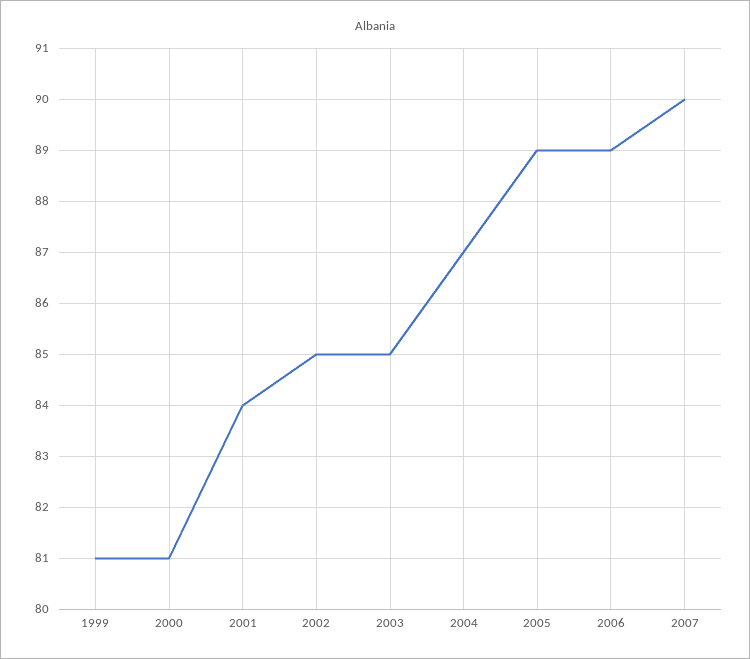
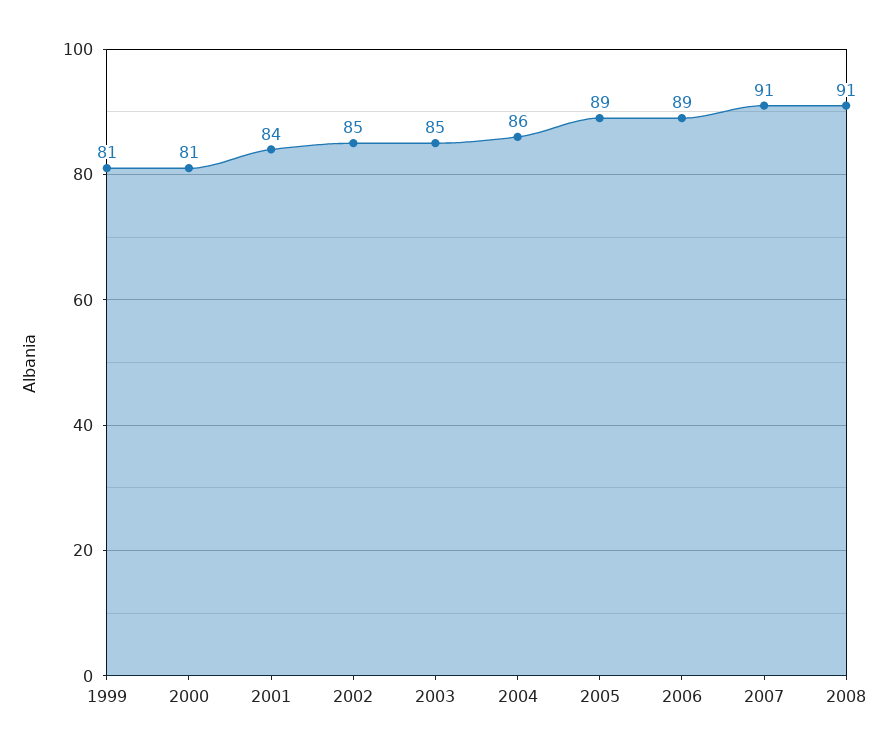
2004: 87 -> 86
2007: 90 -> 91
2008: none -> 91

